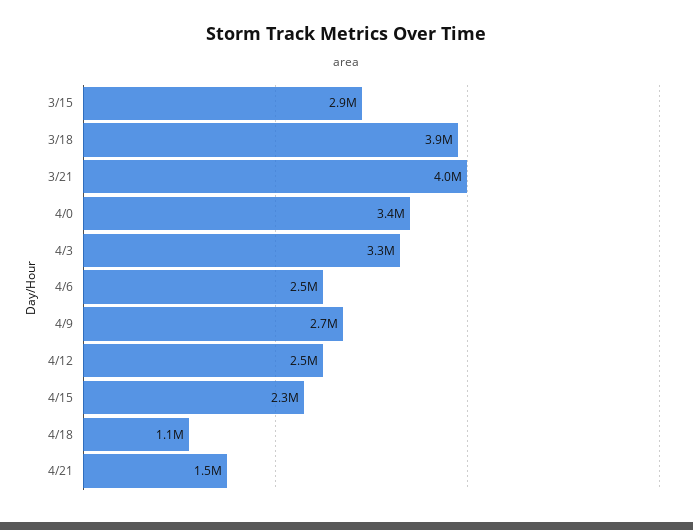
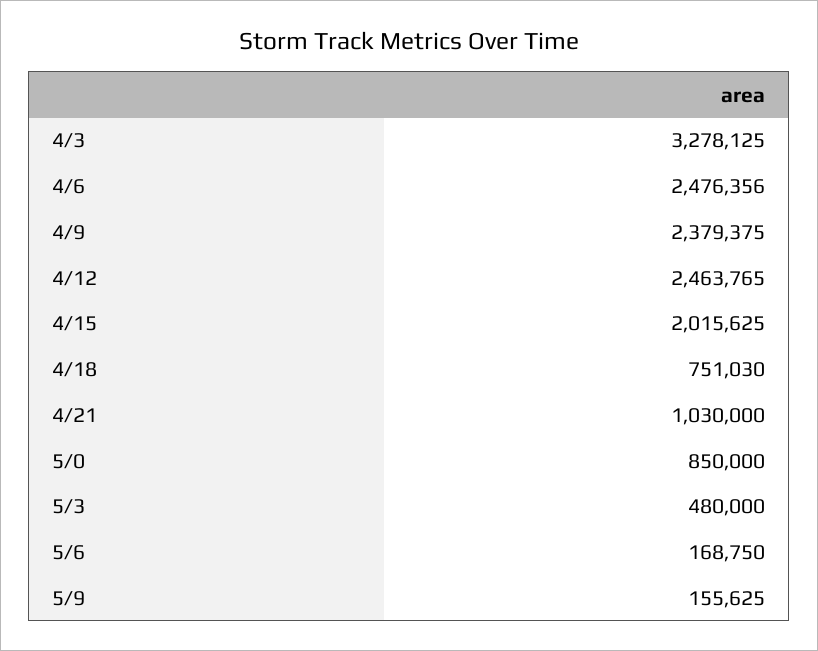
3/15: 2900000 -> none
3/18: 3900000 -> none
3/21: 4000000 -> none
4/0: 3400000 -> none
4/9: 2700000 -> 2379375
4/15: 2300000 -> 2015625
4/18: 1100000 -> 751030
4/21: 1500000 -> 1030000
5/0: none -> 850000
5/3: none -> 480000
5/6: none -> 168750
5/9: none -> 155625

